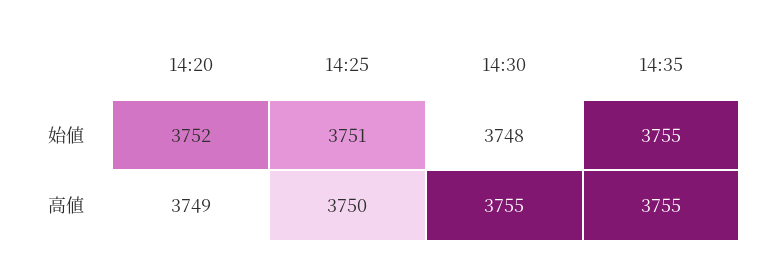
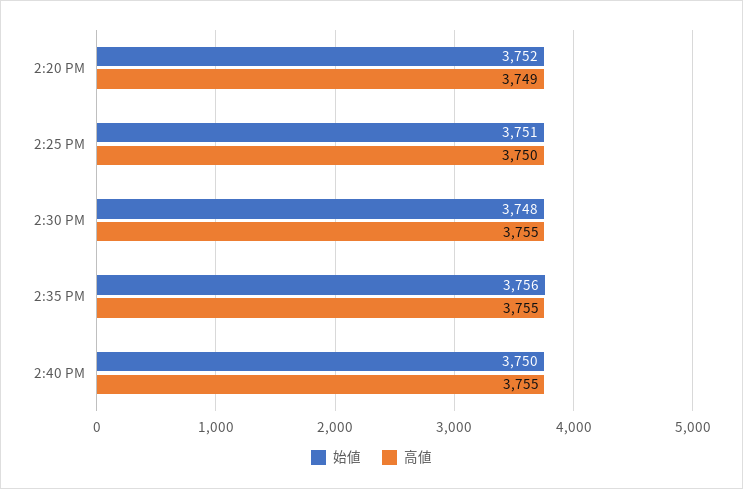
始値, 14:35: 3755 -> 3756
始値, 2:40 PM: none -> 3750
高値, 2:40 PM: none -> 3755

